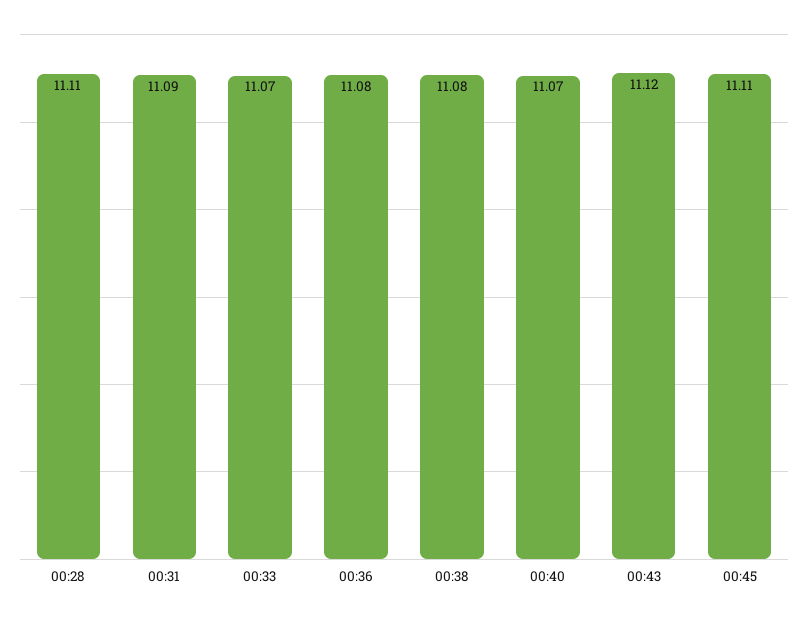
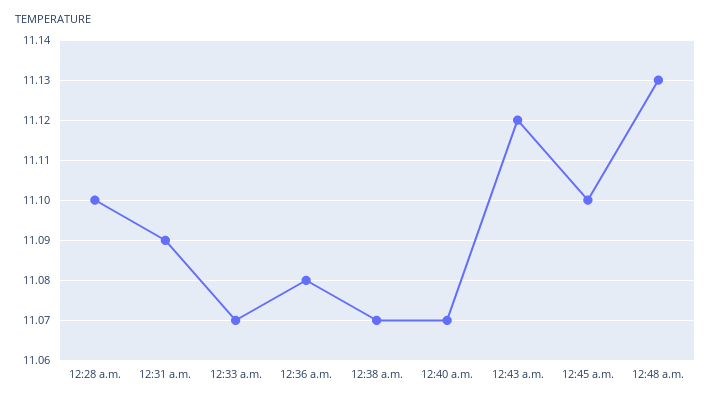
00:28: 11.11 -> 11.1
00:38: 11.08 -> 11.07
00:45: 11.11 -> 11.1
12:48 a.m.: none -> 11.13

